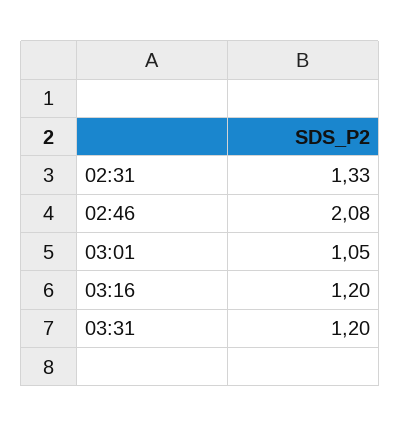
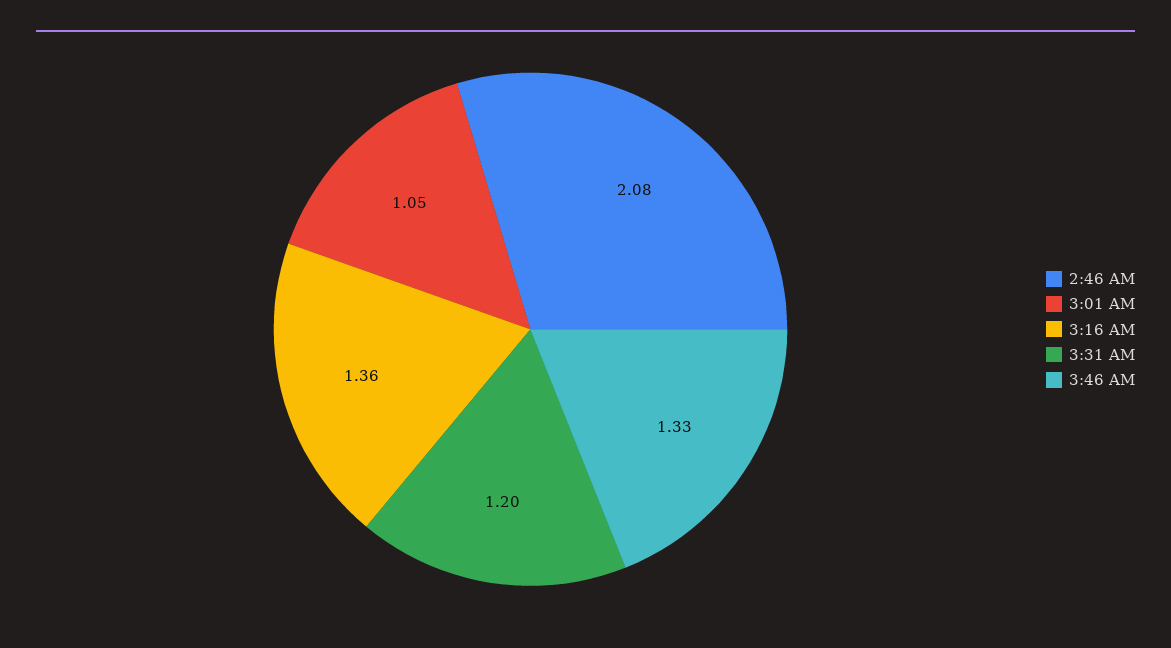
02:31: 1.33 -> none
03:16: 1.2 -> 1.36
3:46 AM: none -> 1.33

